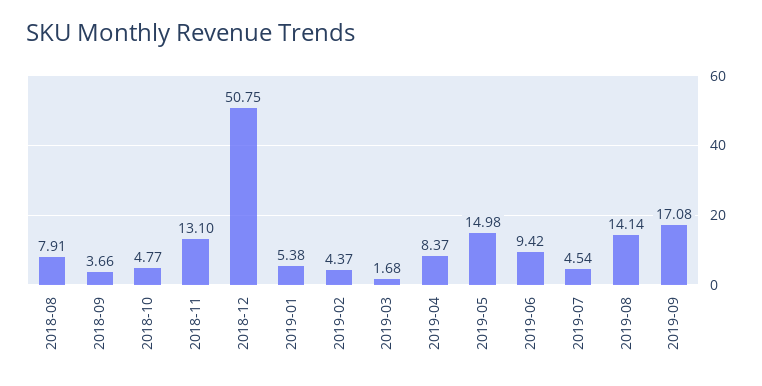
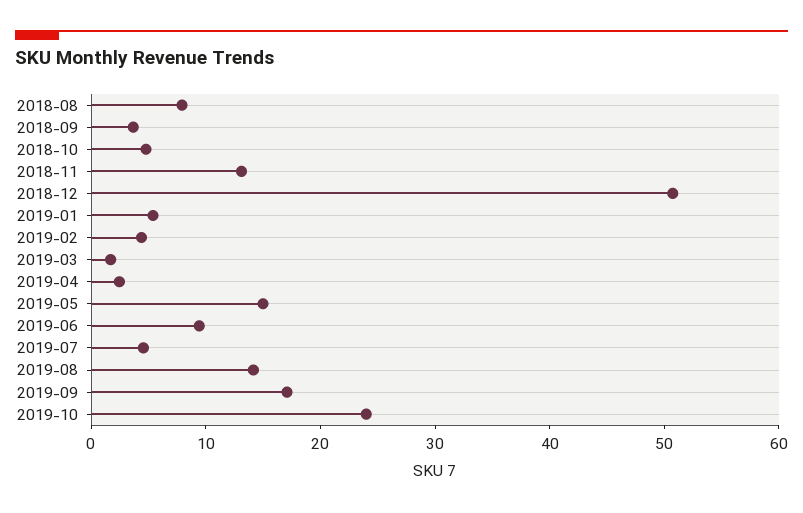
2019-04: 8.37 -> 2
2019-10: none -> 24

